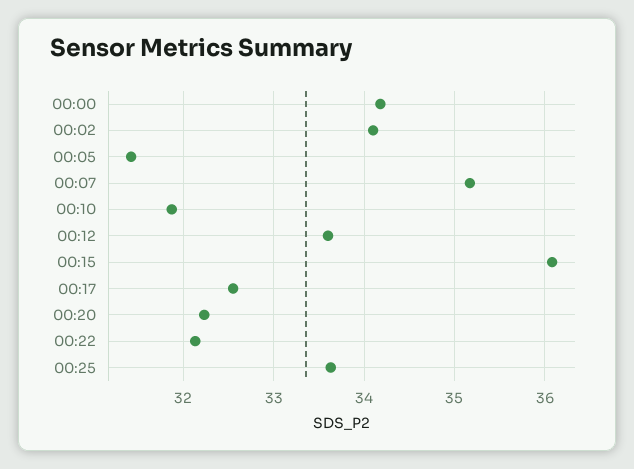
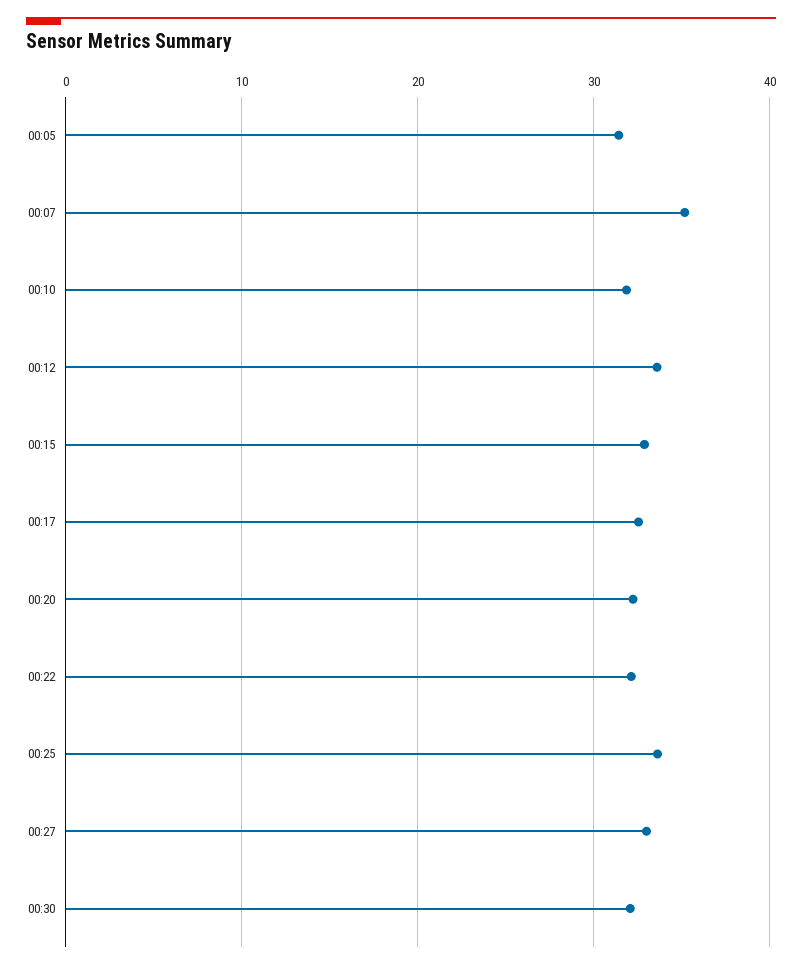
00:00: 34.2 -> none
00:02: 34.1 -> none
00:15: 36.1 -> 33
00:27: none -> 33
00:30: none -> 32

